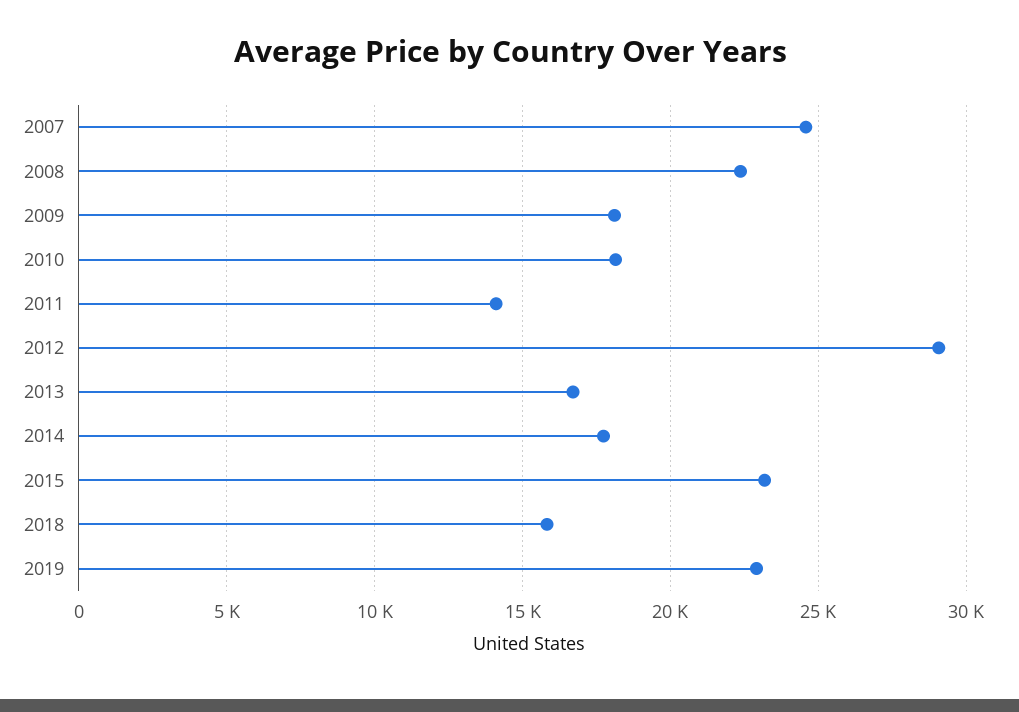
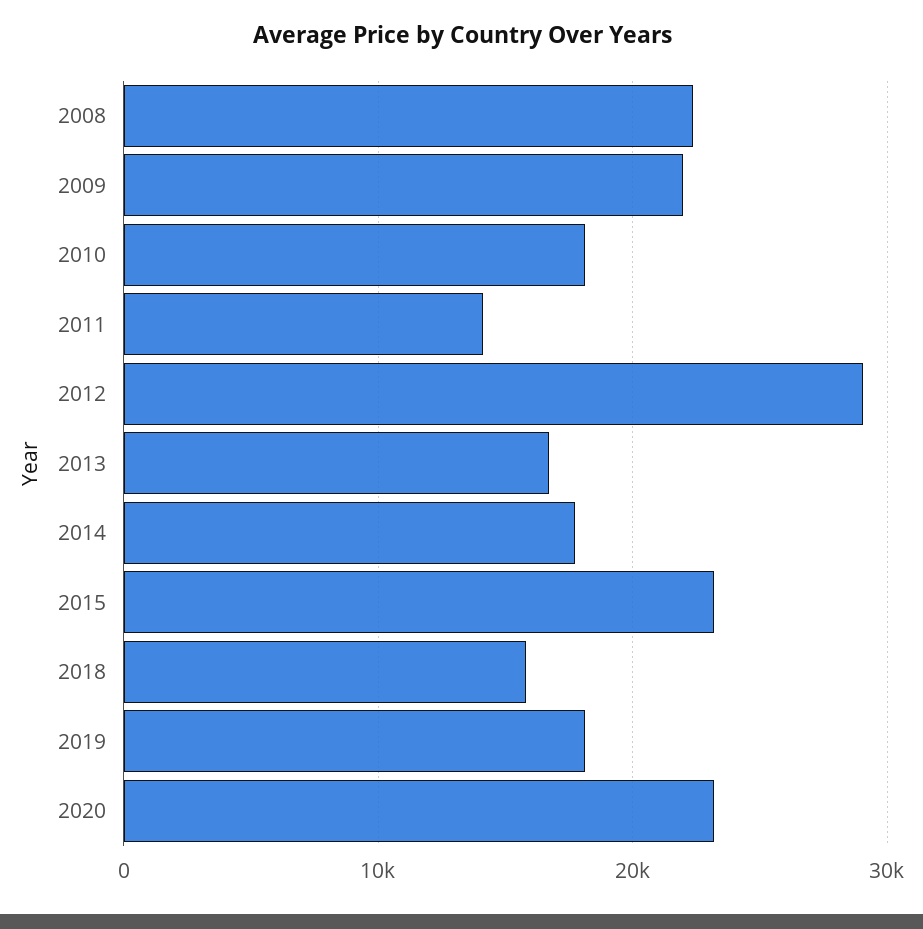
2007: 24500 -> none
2009: 18000 -> 22000
2019: 23000 -> 18000
2020: none -> 23000

